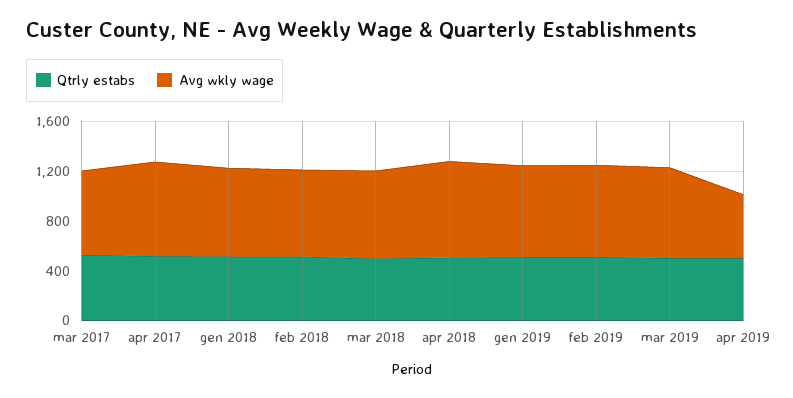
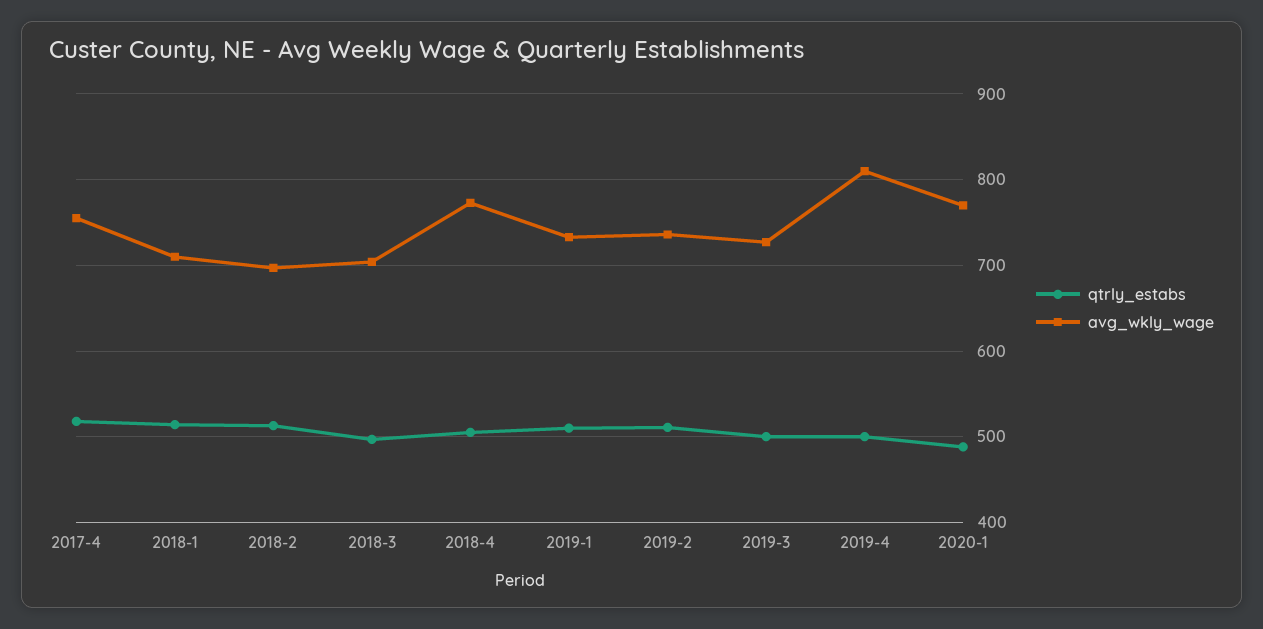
Qtrly estabs, mar 2017: 500 -> none
Avg wkly wage, mar 2017: 700 -> none
Avg wkly wage, apr 2019: 500 -> 810
Qtrly estabs, 2020-1: none -> 490
Avg wkly wage, 2020-1: none -> 770

